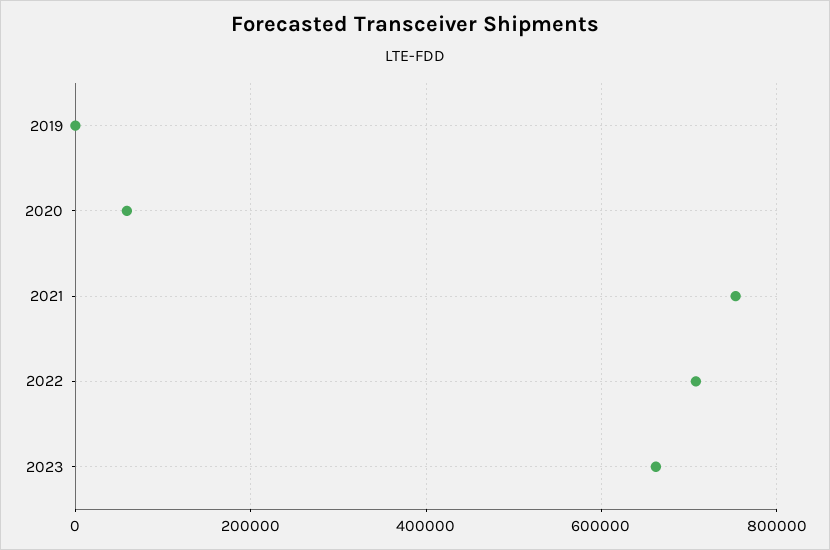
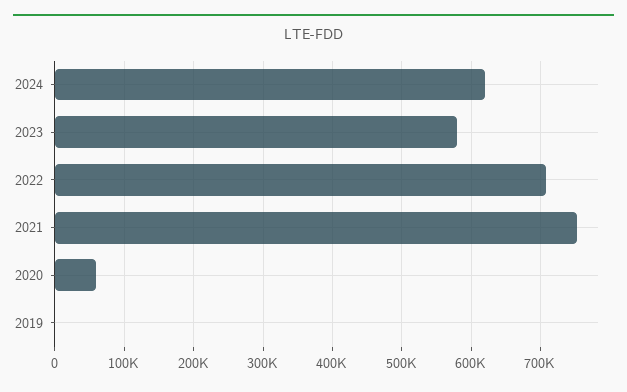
2023: 660000 -> 580000
2024: none -> 620000

